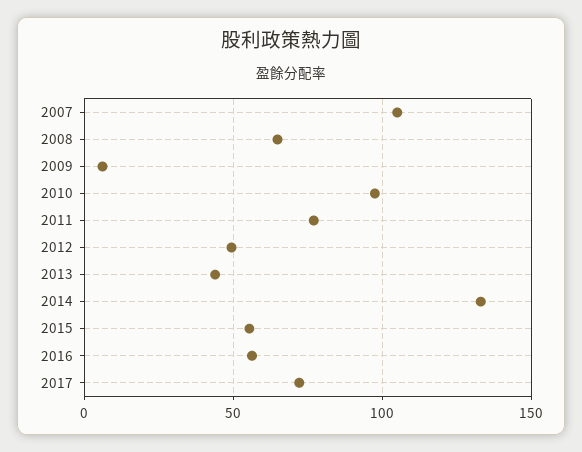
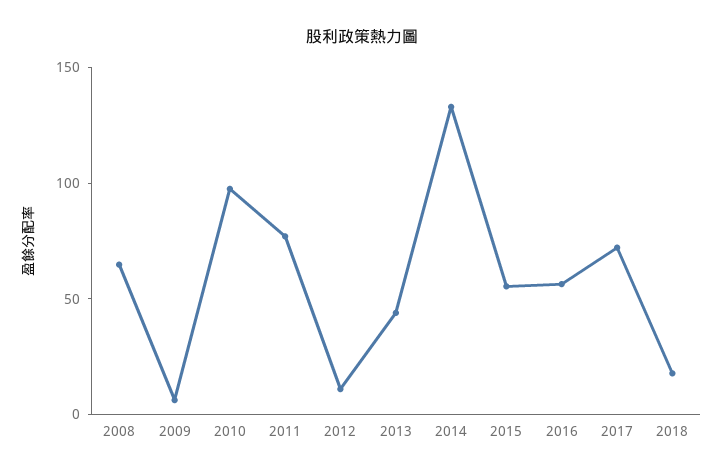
2007: 105 -> none
2012: 50 -> 10
2018: none -> 20

